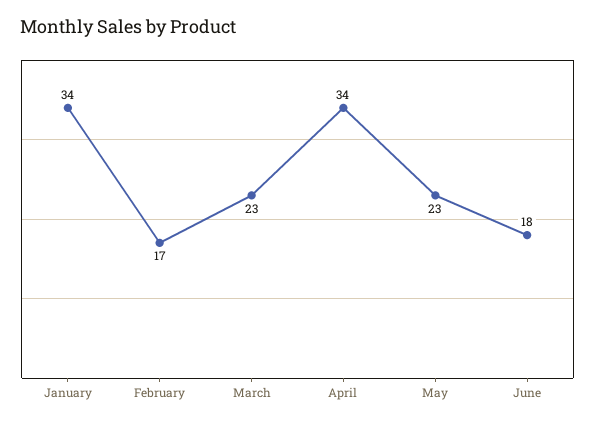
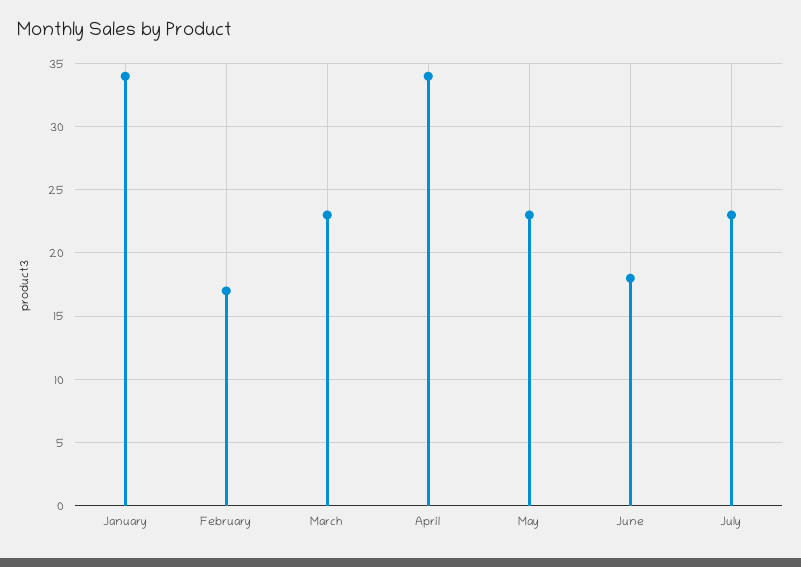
July: none -> 23

